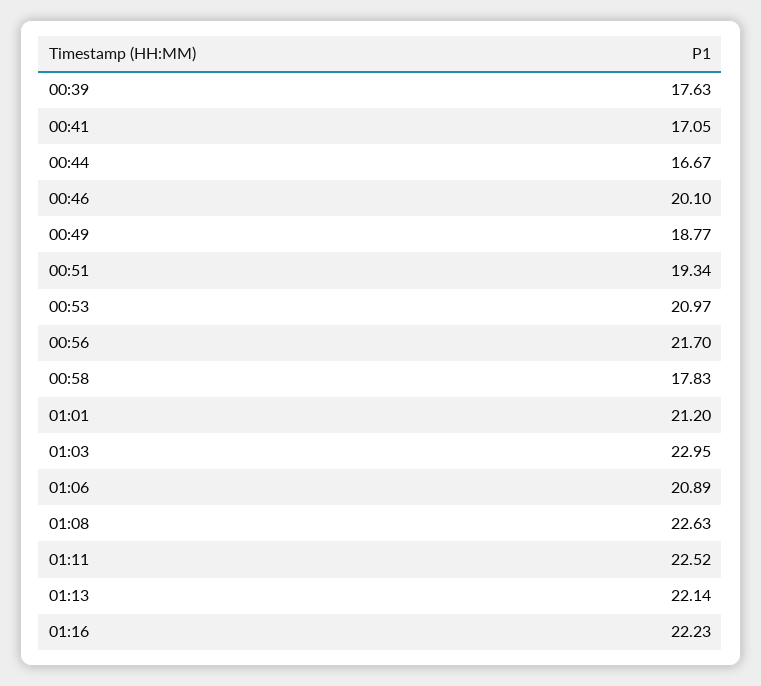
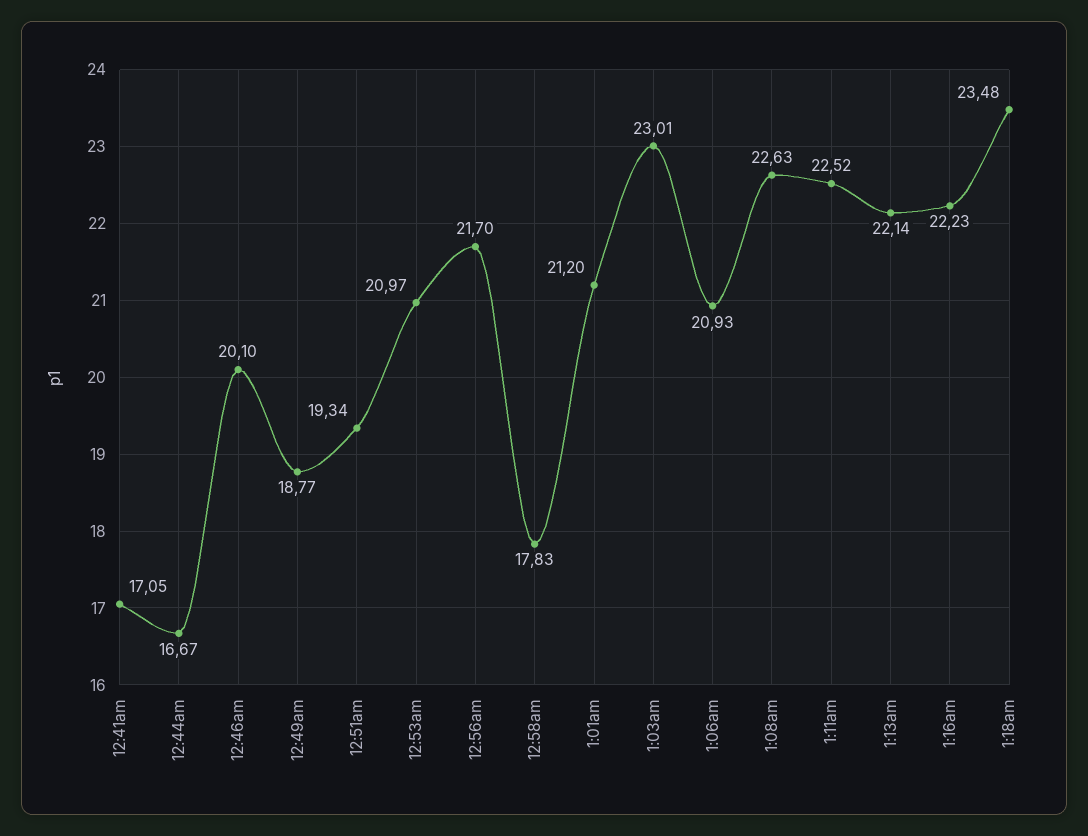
00:39: 17.63 -> none
01:03: 22.95 -> 23.01
01:06: 20.89 -> 20.93
1:18am: none -> 23.48

